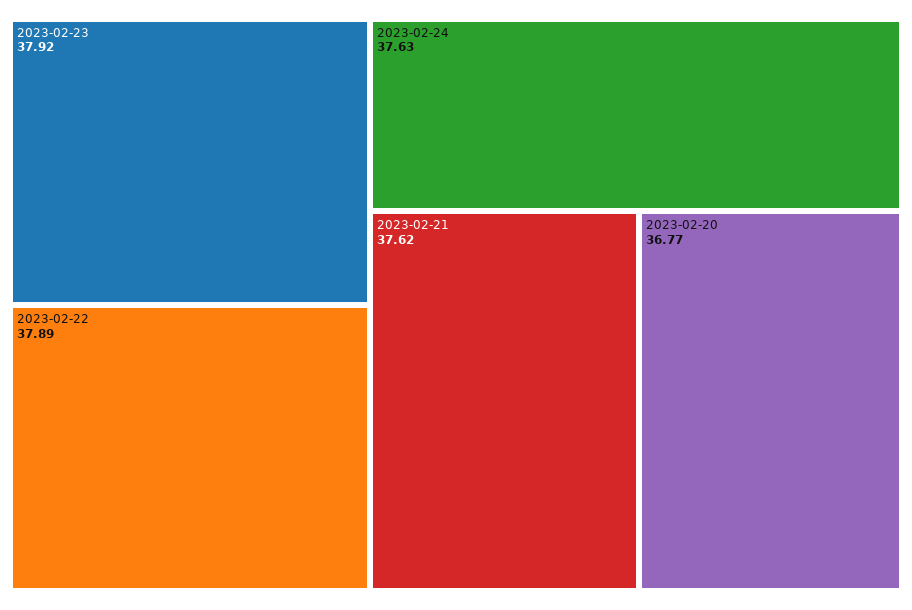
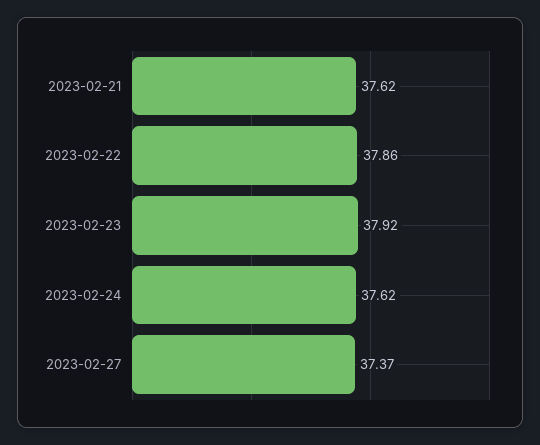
2023-02-22: 37.89 -> 37.86
2023-02-24: 37.63 -> 37.62
2023-02-20: 36.77 -> none
2023-02-27: none -> 37.37

